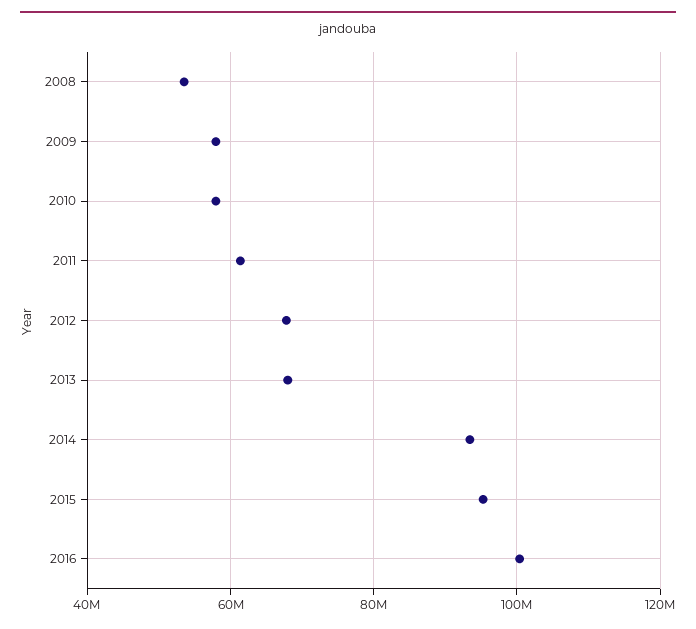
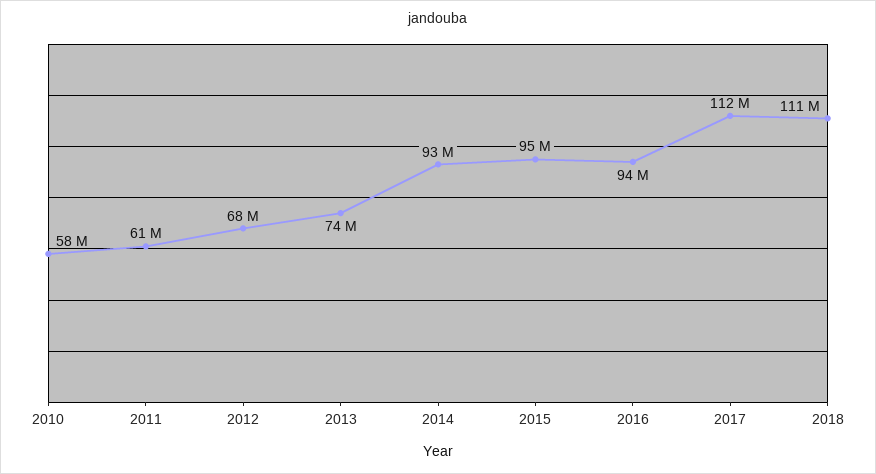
2008: 54000000 -> none
2009: 58000000 -> none
2013: 68000000 -> 74000000
2016: 100000000 -> 94000000
2017: none -> 112000000
2018: none -> 111000000

